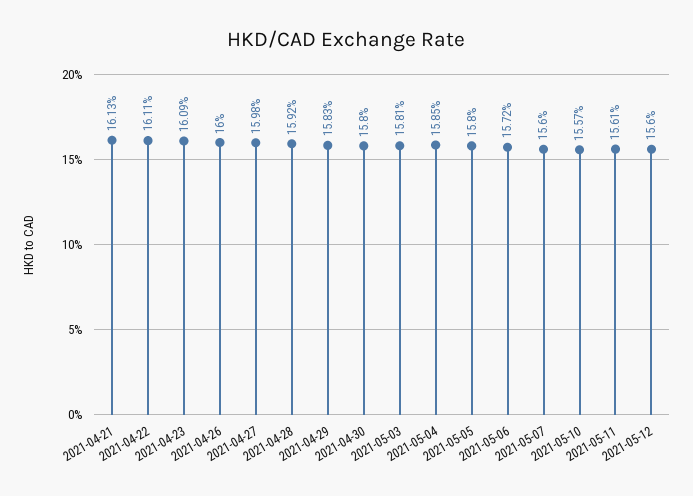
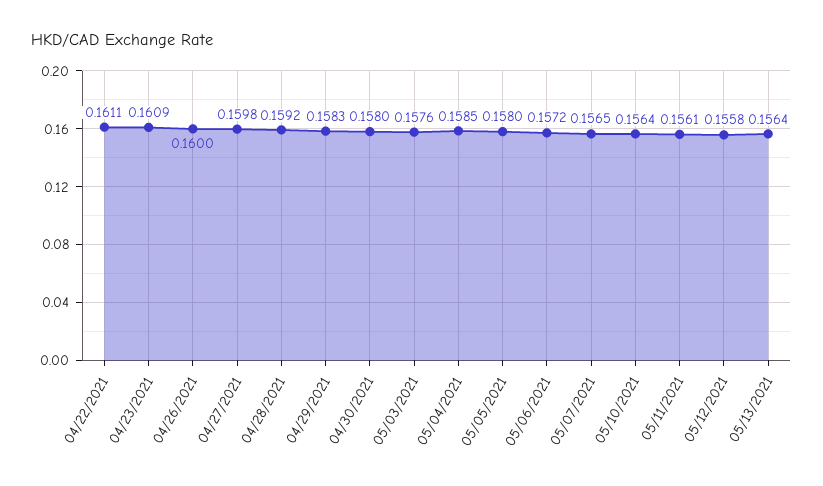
2021-04-21: 0.1613 -> none
2021-05-03: 0.1581 -> 0.1576
2021-05-07: 0.156 -> 0.1565
2021-05-10: 0.1557 -> 0.1564
2021-05-12: 0.156 -> 0.1558
05/13/2021: none -> 0.1564

